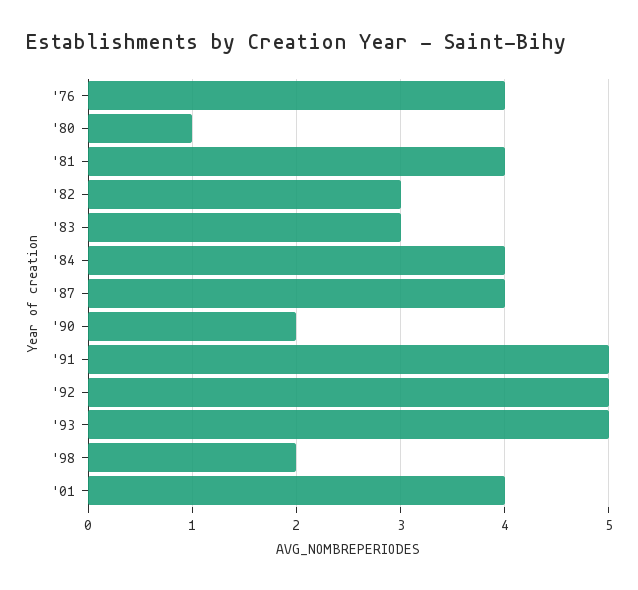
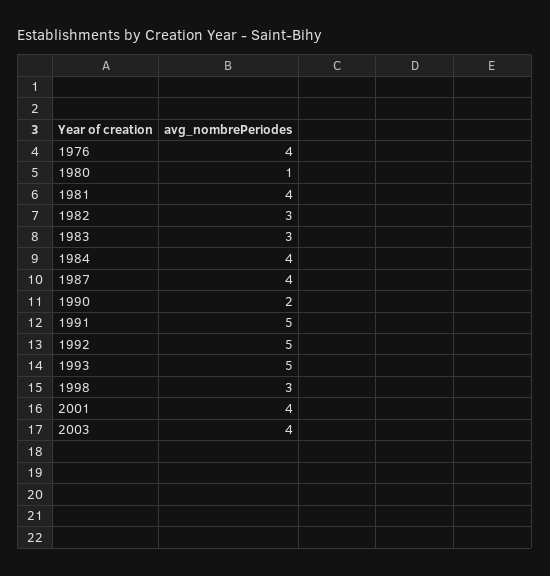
'98: 2 -> 3
2003: none -> 4

